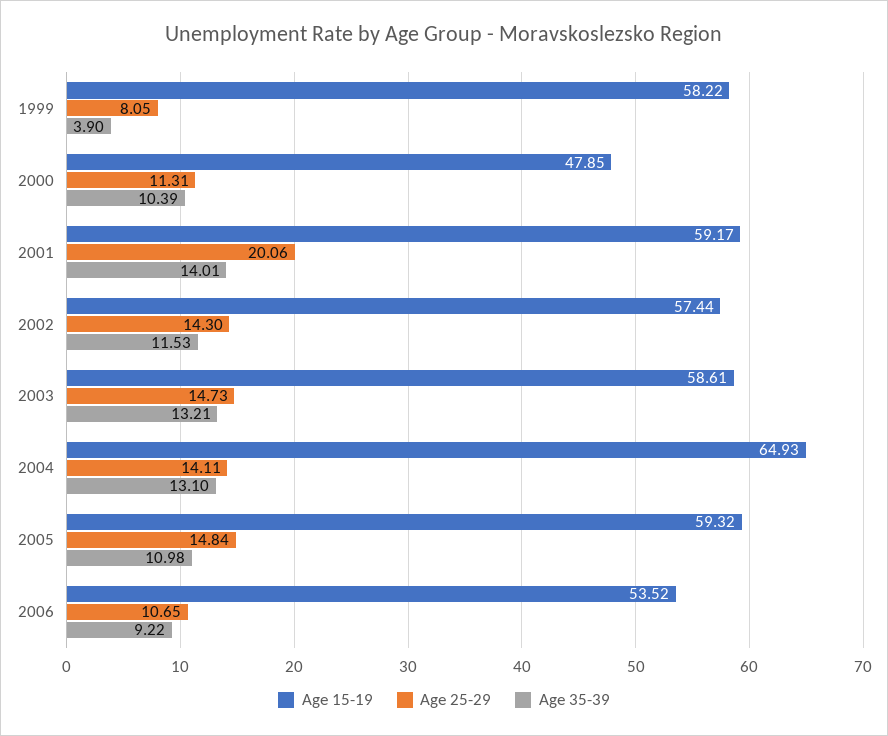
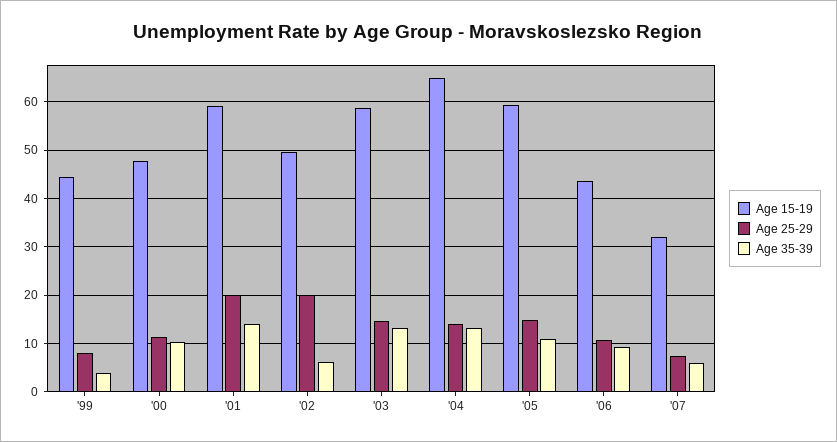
Age 15-19, 1999: 58.22 -> 44
Age 15-19, 2002: 57.44 -> 50
Age 25-29, 2002: 14.3 -> 20
Age 35-39, 2002: 11.53 -> 6
Age 15-19, 2006: 53.52 -> 44
Age 15-19, '07: none -> 32
Age 25-29, '07: none -> 8
Age 35-39, '07: none -> 6

